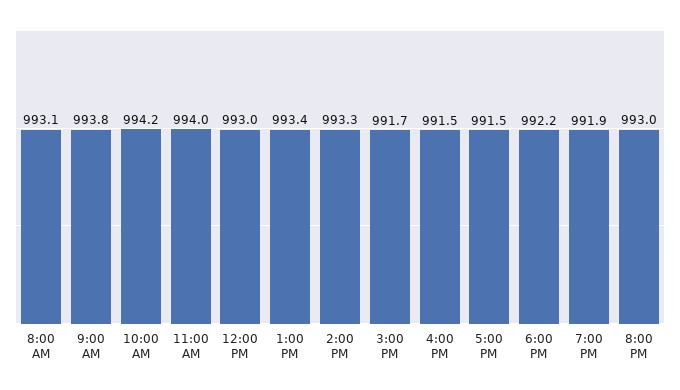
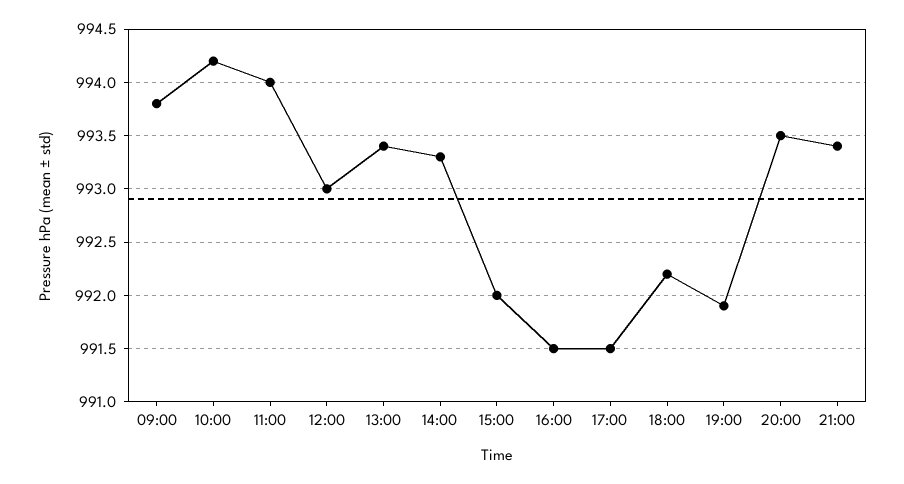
8:00 AM: 993.1 -> none
3:00 PM: 991.7 -> 992
8:00 PM: 993 -> 993.5
21:00: none -> 993.4

